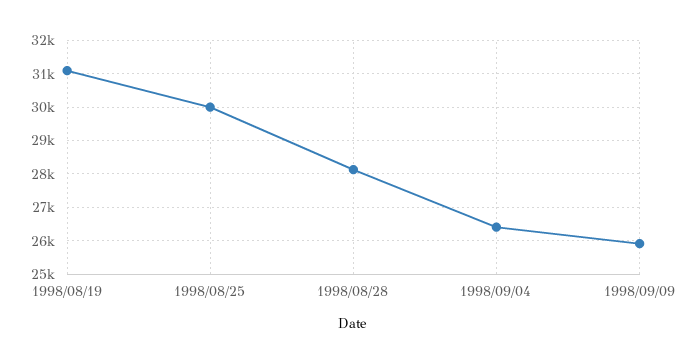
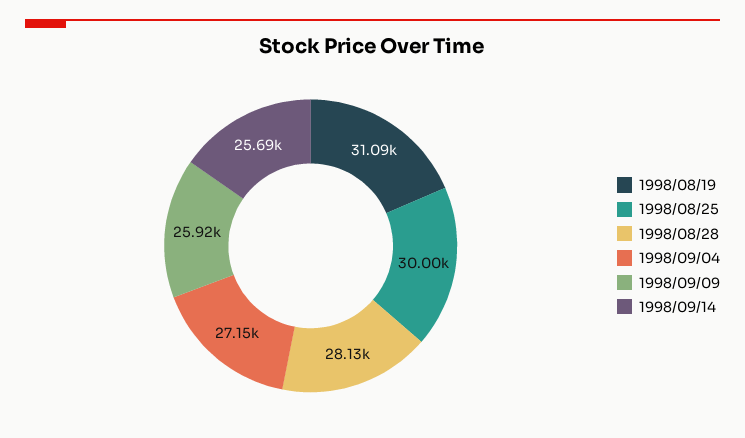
1998/09/04: 26400 -> 27150
1998/09/14: none -> 25690

